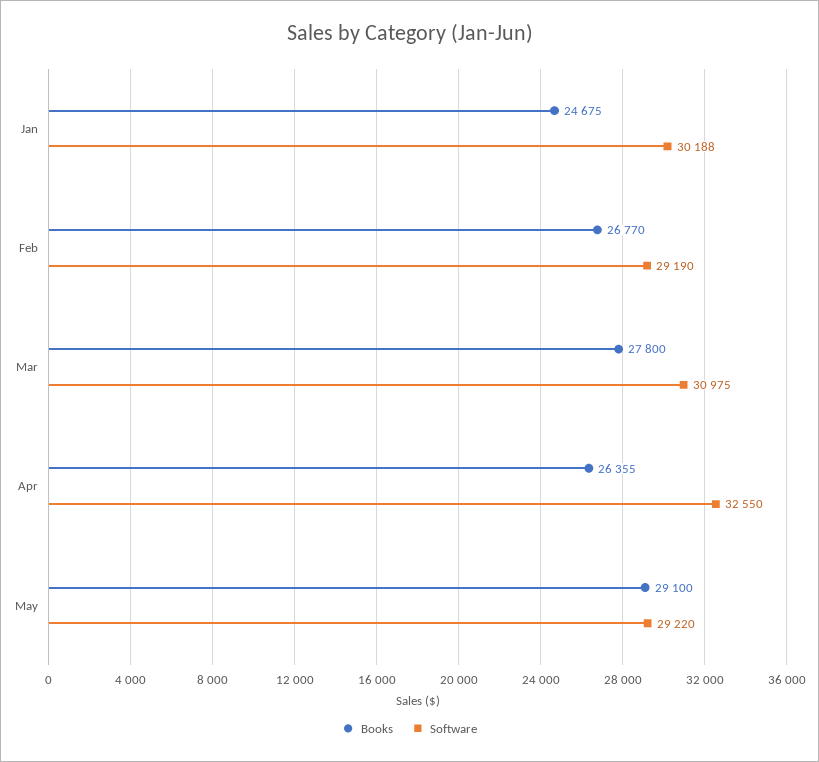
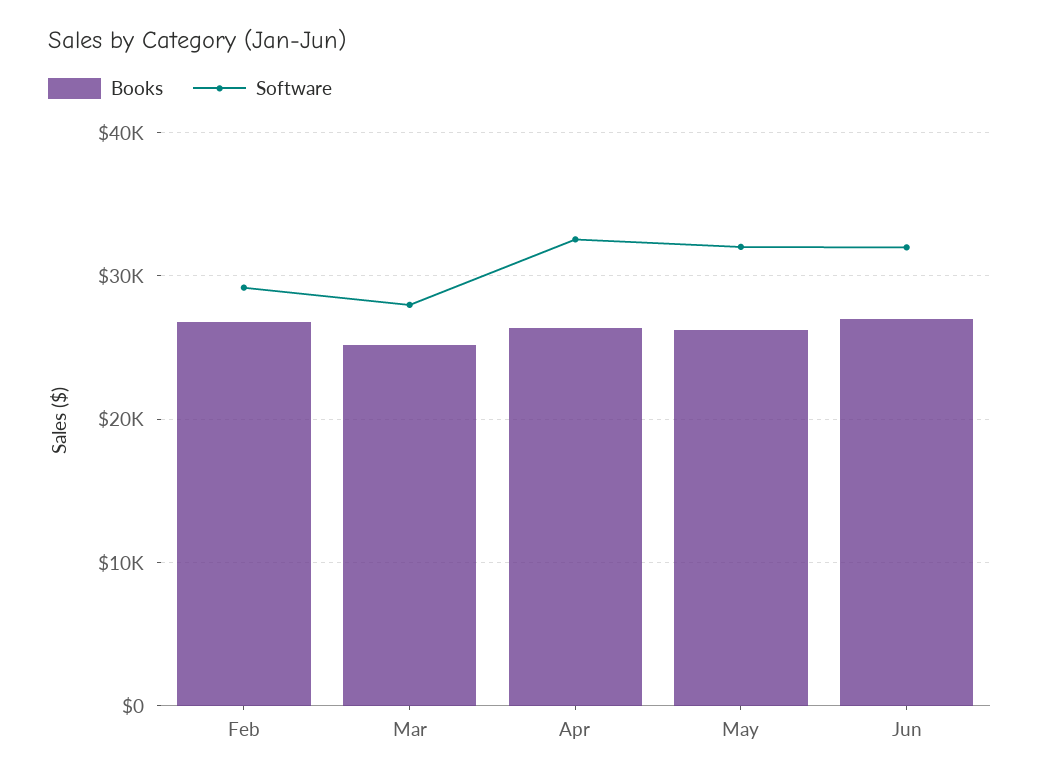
Books, Jan: 24675 -> none
Software, Jan: 30188 -> none
Books, Mar: 27800 -> 25000
Software, Mar: 30975 -> 28000
Books, May: 29100 -> 26000
Software, May: 29220 -> 32000
Books, Jun: none -> 27000
Software, Jun: none -> 32000

